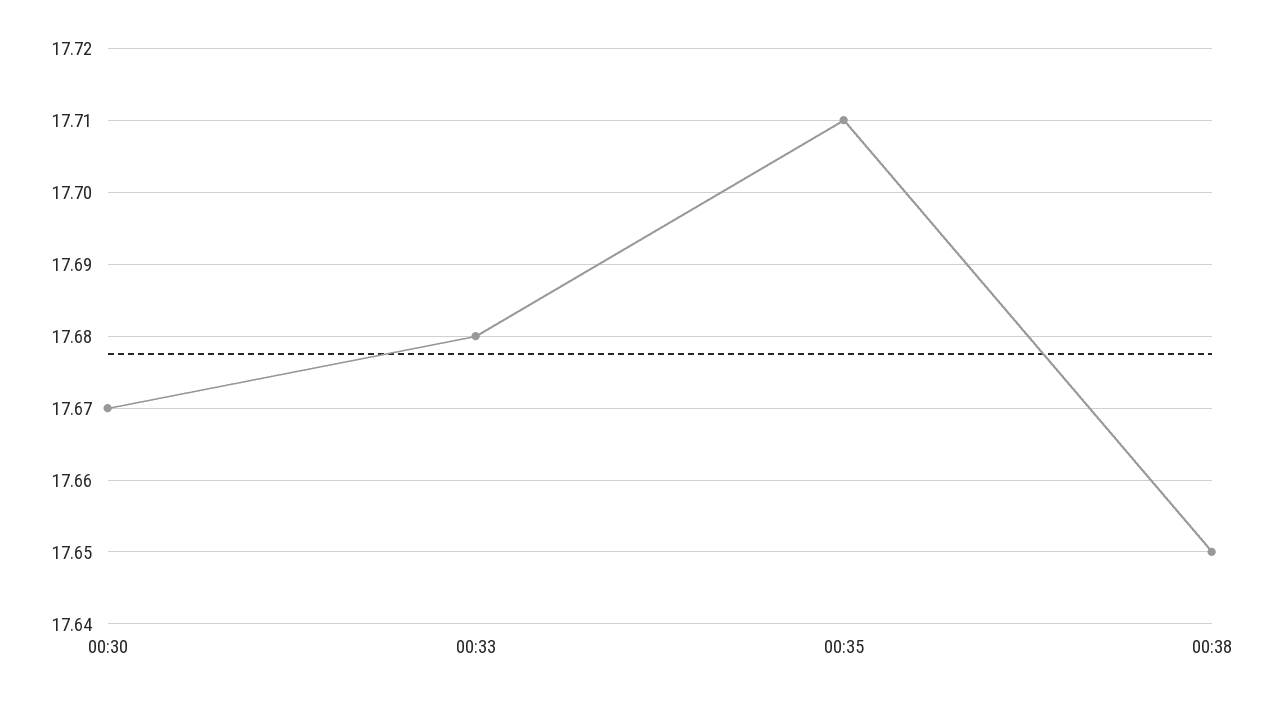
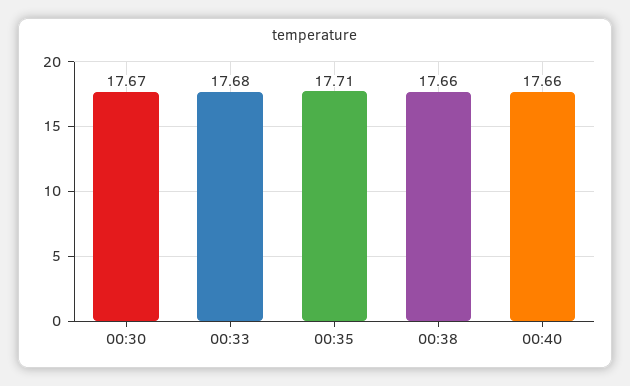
00:38: 17.65 -> 17.66
00:40: none -> 17.66

